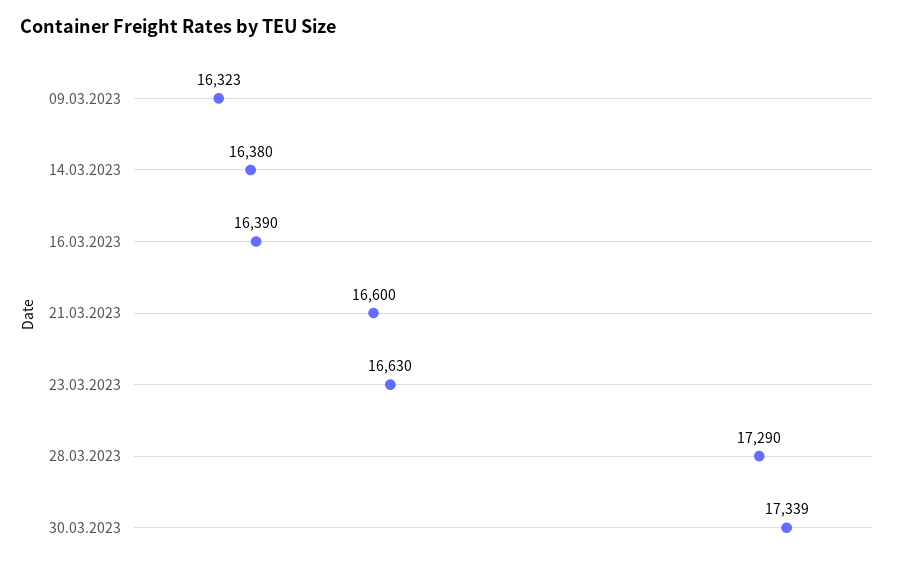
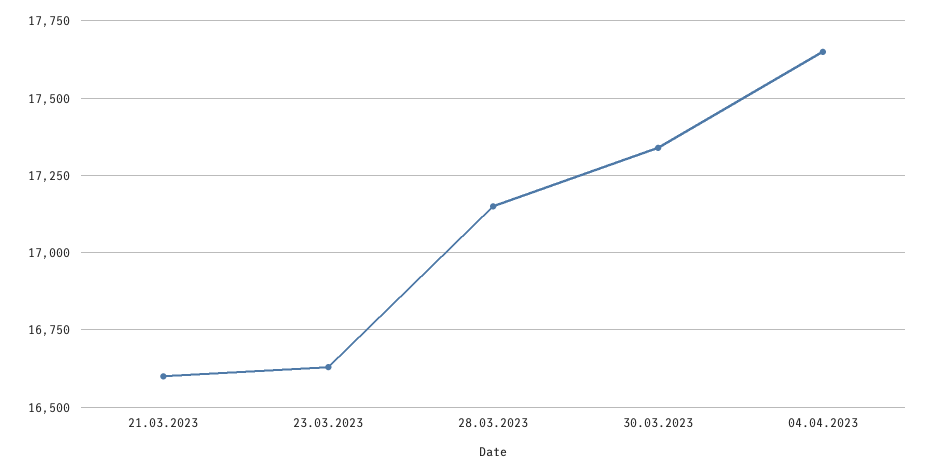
09.03.2023: 16323 -> none
14.03.2023: 16380 -> none
16.03.2023: 16390 -> none
28.03.2023: 17290 -> 17150
04.04.2023: none -> 17650

